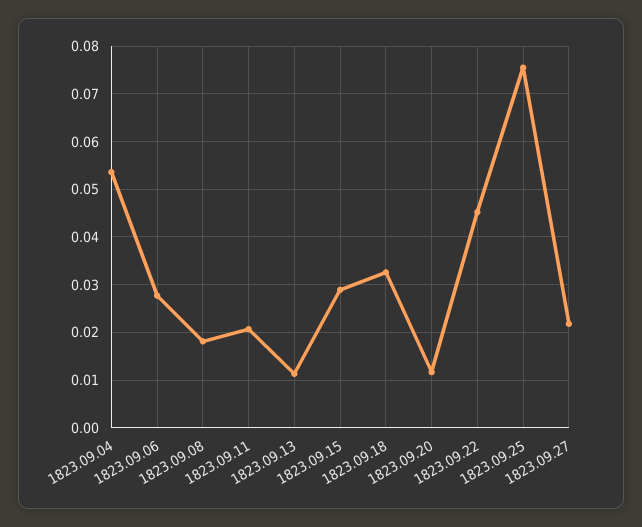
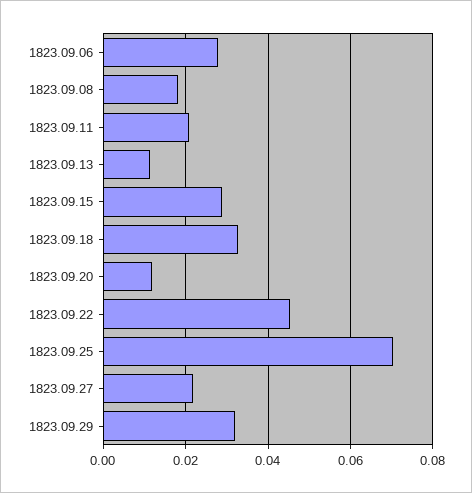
1823.09.04: 0.054 -> none
1823.09.25: 0.076 -> 0.07
1823.09.29: none -> 0.032

